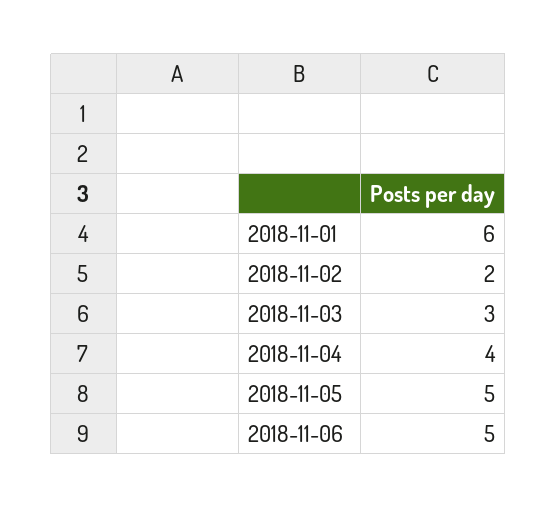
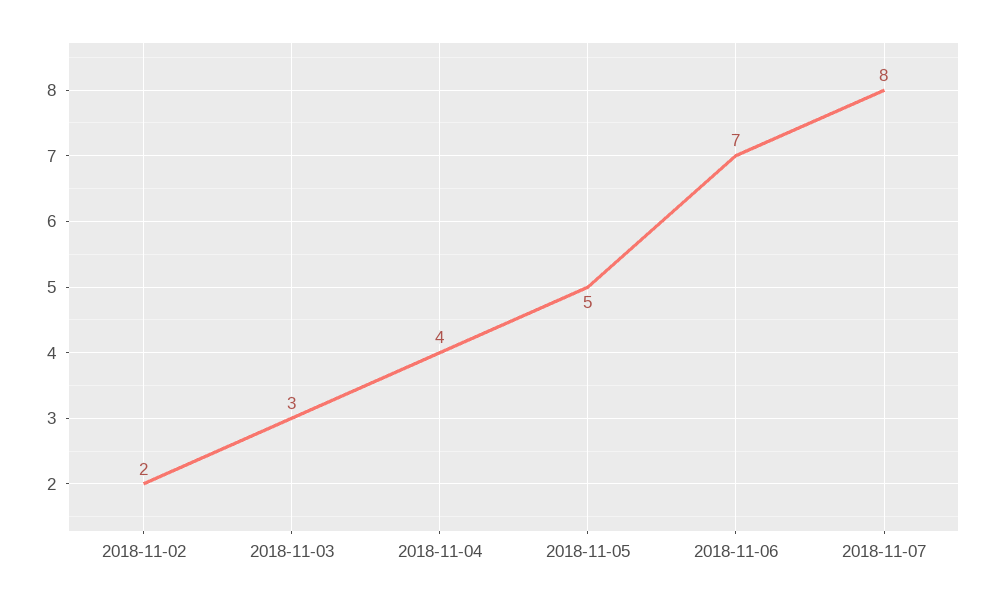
2018-11-01: 6 -> none
2018-11-06: 5 -> 7
2018-11-07: none -> 8

